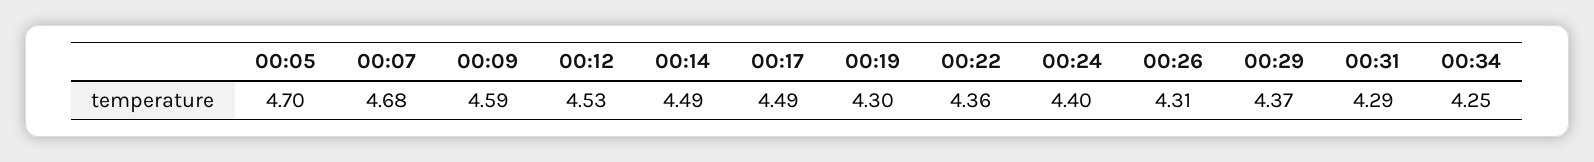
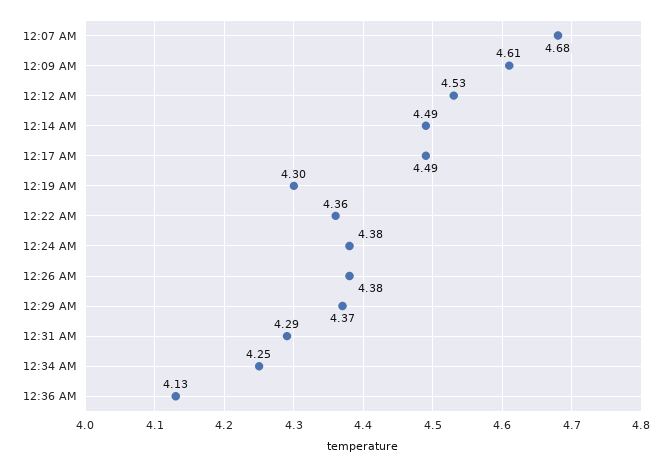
00:05: 4.7 -> none
00:09: 4.59 -> 4.61
00:24: 4.4 -> 4.38
00:26: 4.31 -> 4.38
12:36 AM: none -> 4.13

